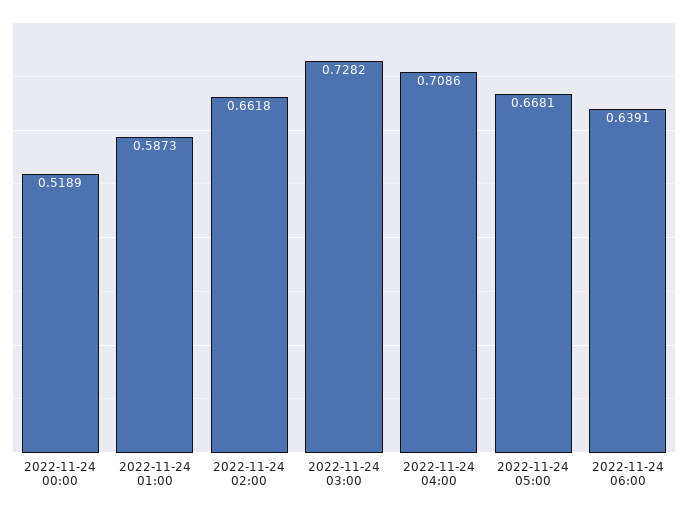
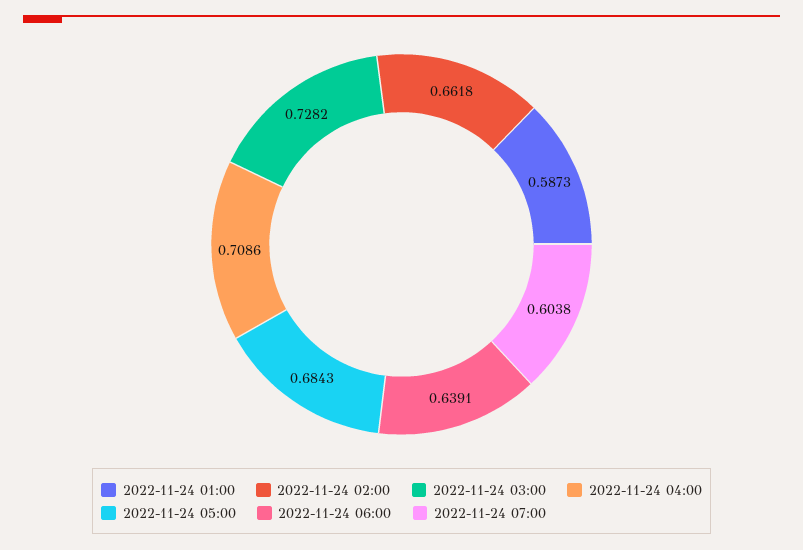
2022-11-24 00:00: 0.5189 -> none
2022-11-24 05:00: 0.6681 -> 0.6843
2022-11-24 07:00: none -> 0.6038

